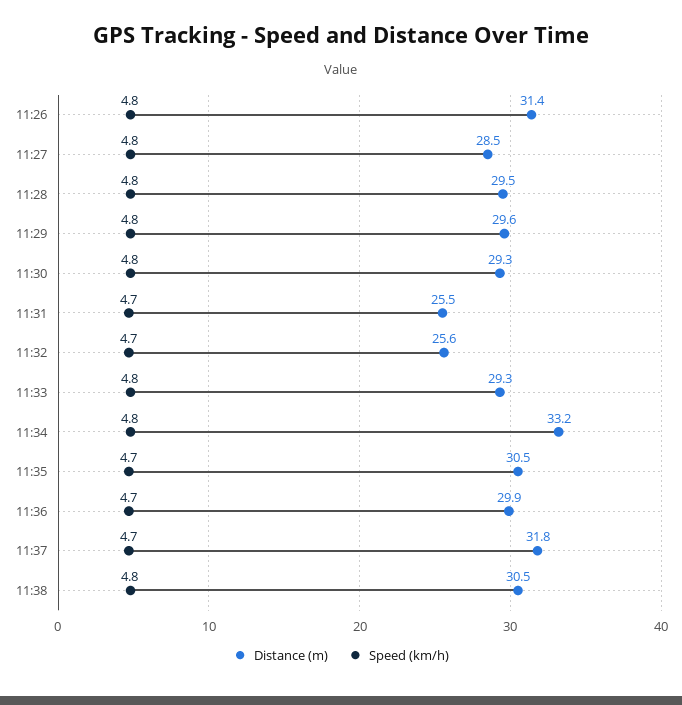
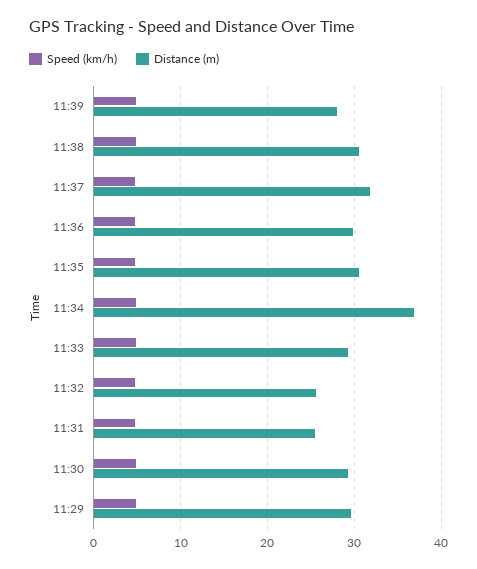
Distance (m), 11:26: 31.4 -> none
Speed (km/h), 11:26: 4.8 -> none
Distance (m), 11:27: 28.5 -> none
Speed (km/h), 11:27: 4.8 -> none
Distance (m), 11:28: 29.5 -> none
Speed (km/h), 11:28: 4.8 -> none
Distance (m), 11:34: 33.2 -> 37
Speed (km/h), 11:39: none -> 5
Distance (m), 11:39: none -> 28

